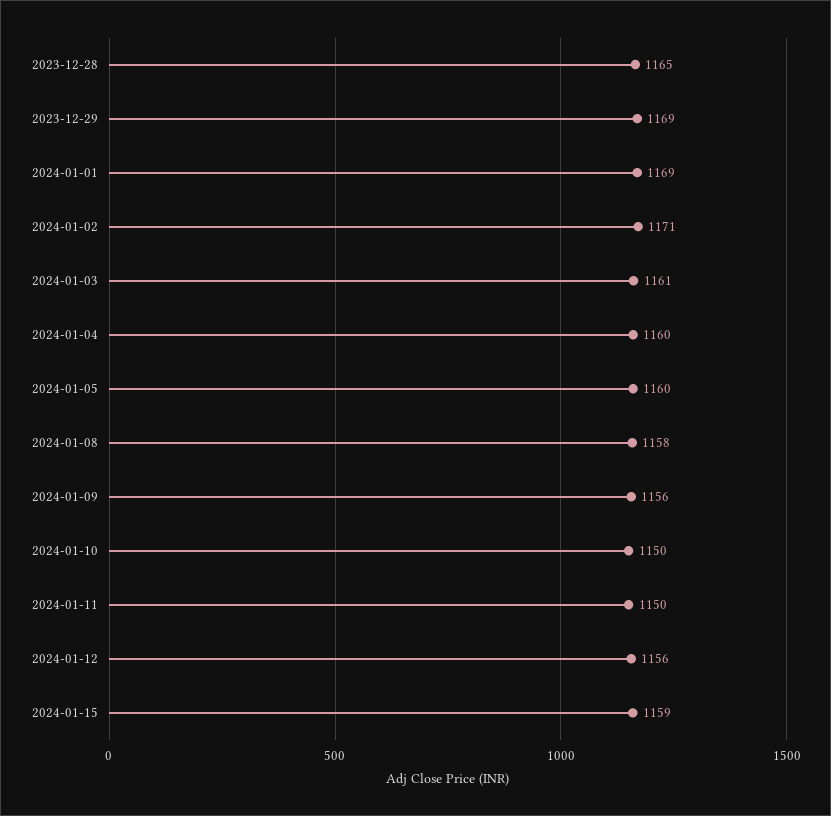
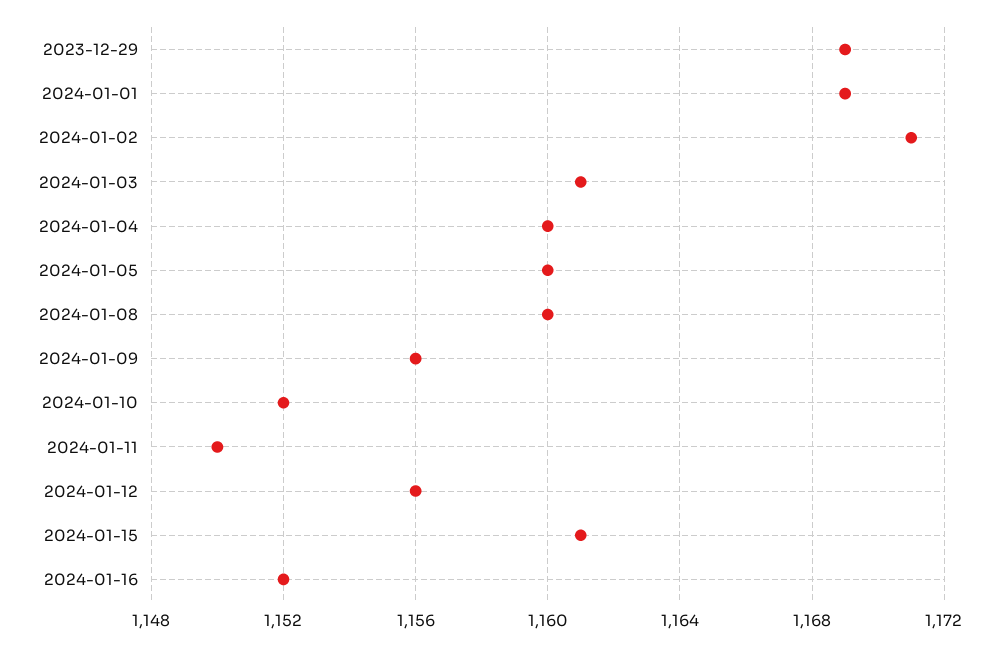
2023-12-28: 1165 -> none
2024-01-08: 1158 -> 1160
2024-01-10: 1150 -> 1152
2024-01-15: 1159 -> 1161
2024-01-16: none -> 1152

